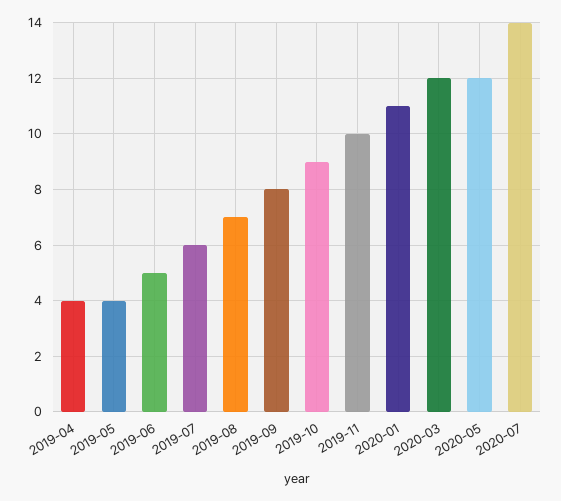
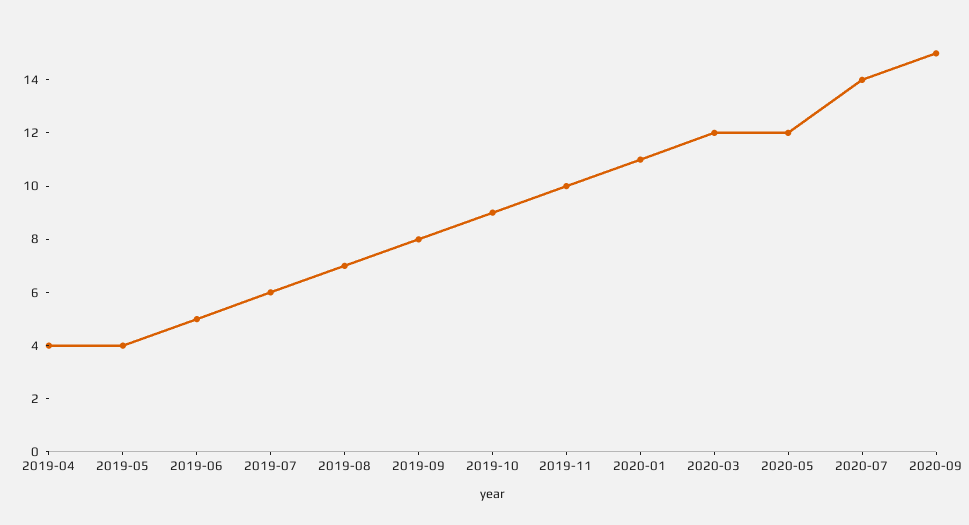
2020-09: none -> 15

